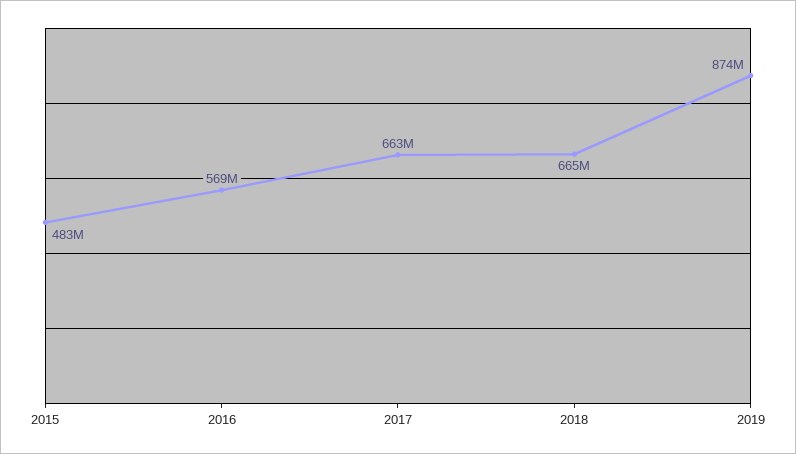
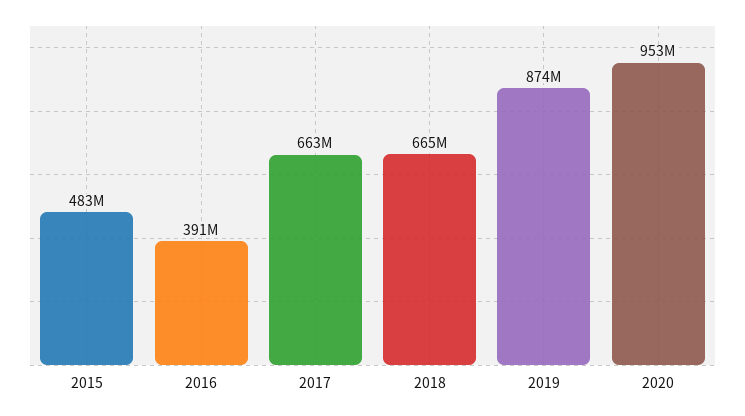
2016: 569000000 -> 391000000
2020: none -> 953000000

